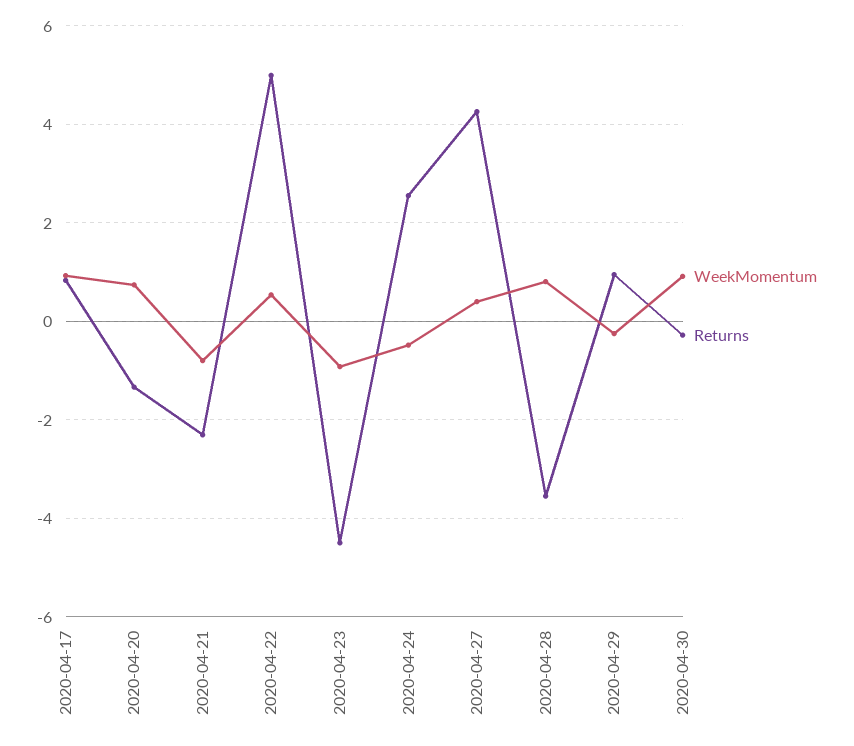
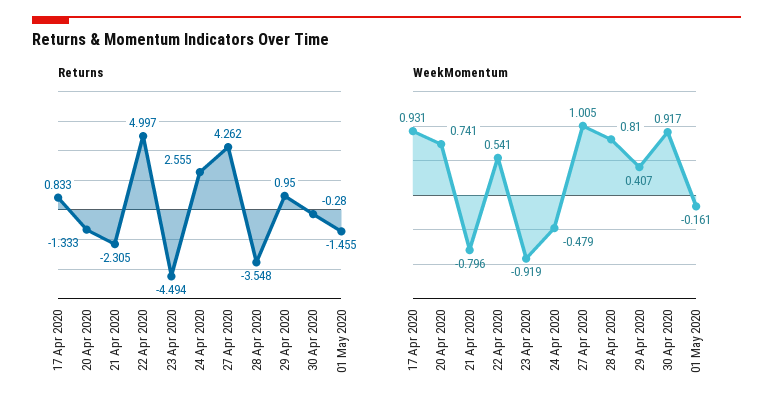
WeekMomentum, 2020-04-27: 0.4 -> 1.005
WeekMomentum, 2020-04-29: -0.2 -> 0.407
Returns, 01 May 2020: none -> -1.455
WeekMomentum, 01 May 2020: none -> -0.161

